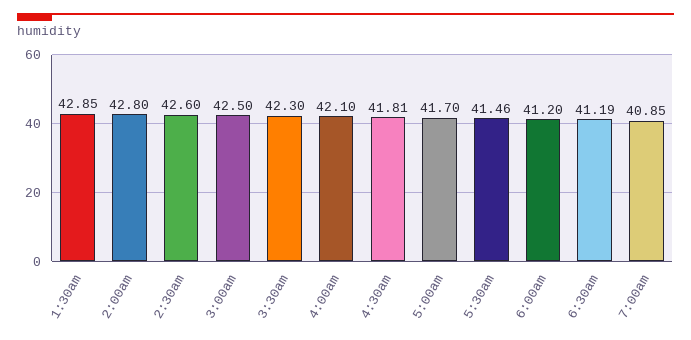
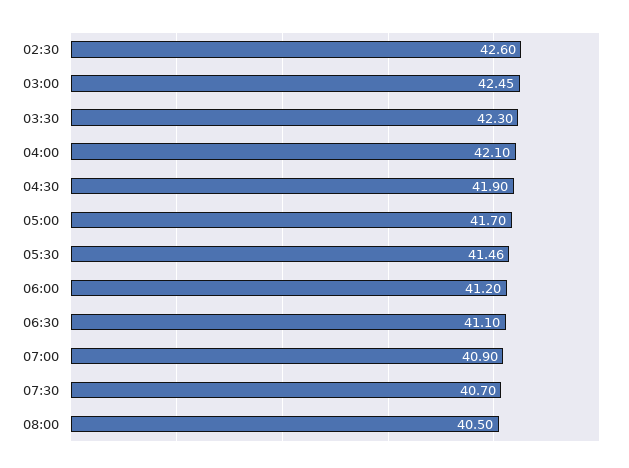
1:30am: 42.85 -> none
2:00am: 42.8 -> none
3:00am: 42.5 -> 42.45
4:30am: 41.81 -> 41.9
6:30am: 41.19 -> 41.1
7:00am: 40.85 -> 40.9
07:30: none -> 40.7
08:00: none -> 40.5

